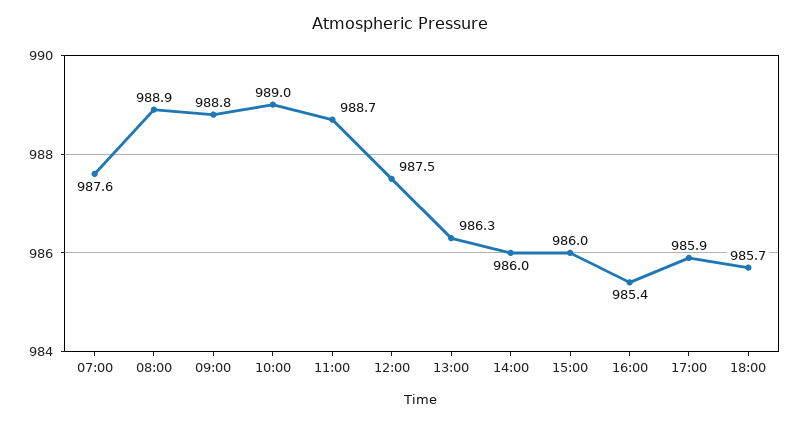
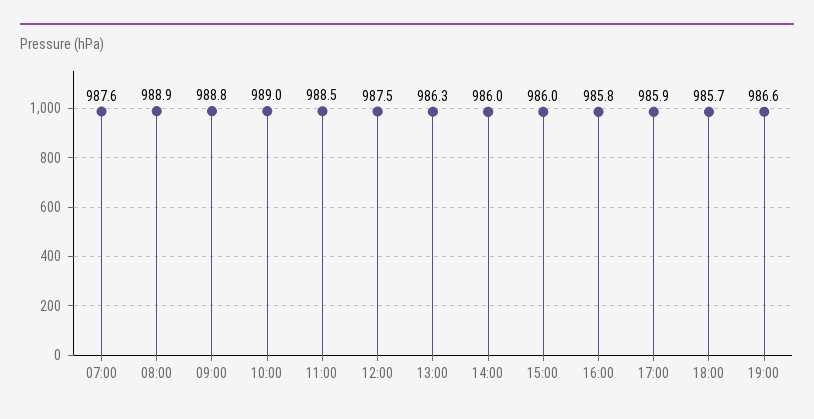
11:00: 988.7 -> 988.5
16:00: 985.4 -> 985.8
19:00: none -> 986.6

